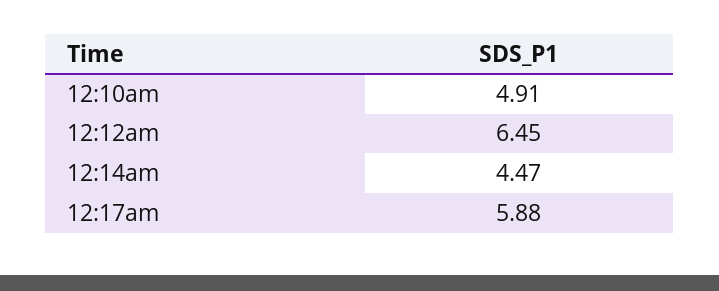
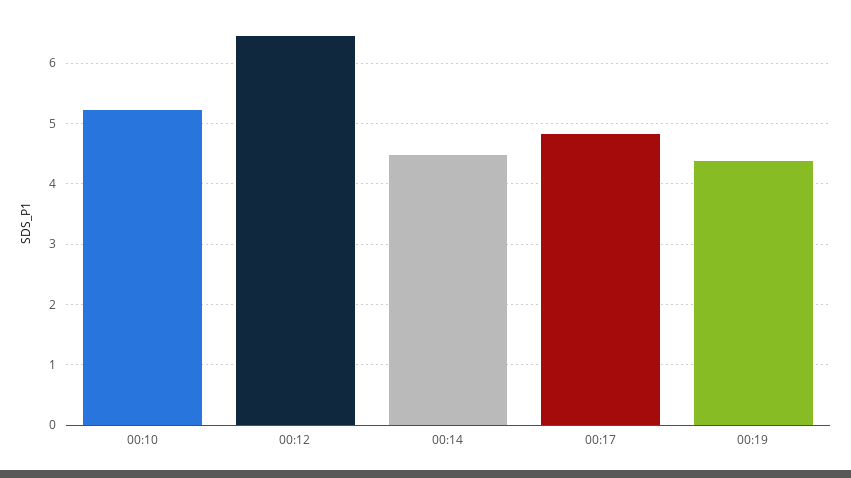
12:10am: 4.91 -> 5.2
12:17am: 5.88 -> 4.8
00:19: none -> 4.4

